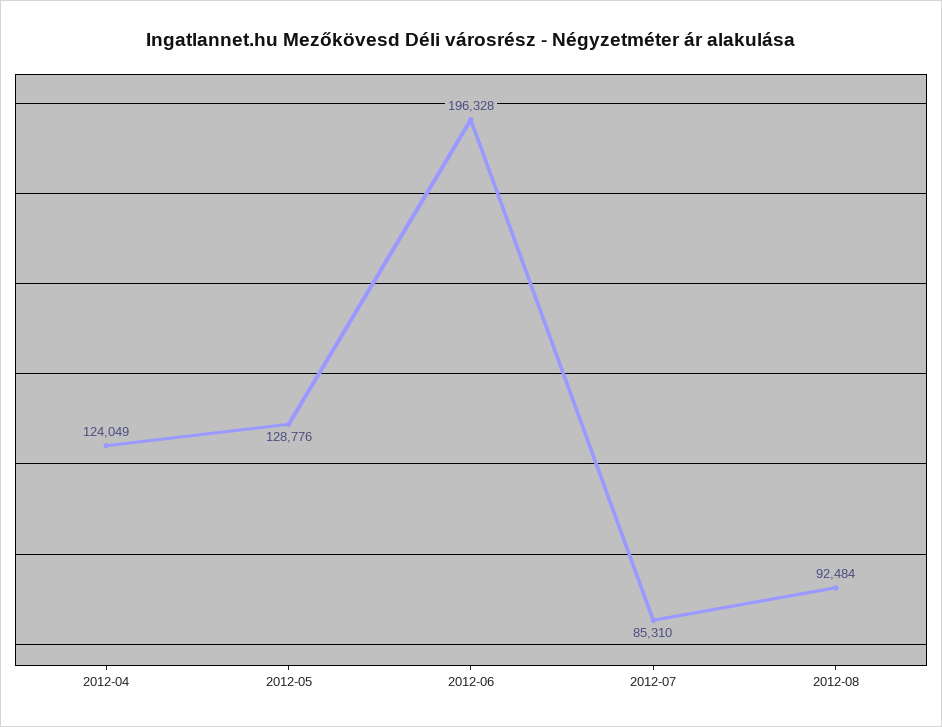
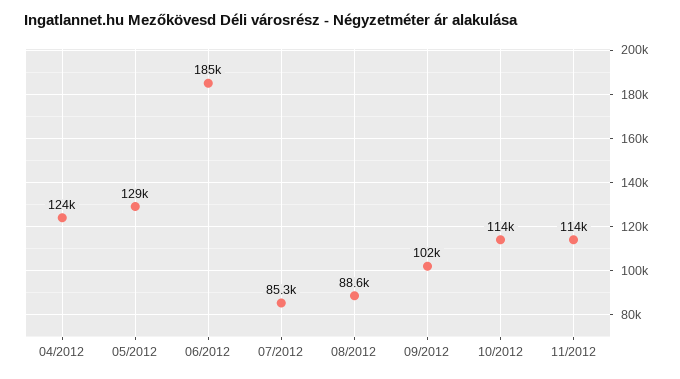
2012-06: 196328 -> 185000
2012-08: 92484 -> 88600
09/2012: none -> 102000
10/2012: none -> 114000
11/2012: none -> 114000

